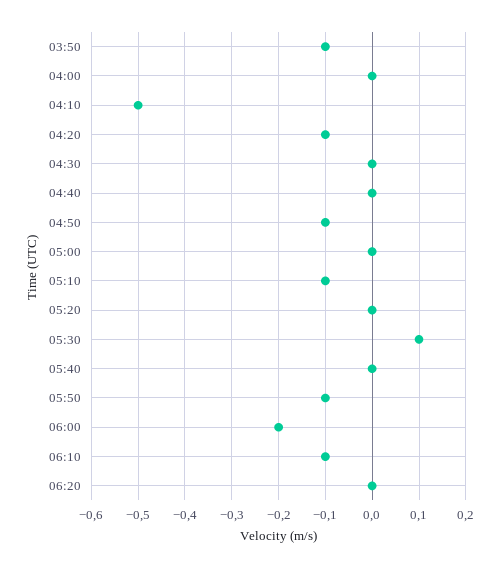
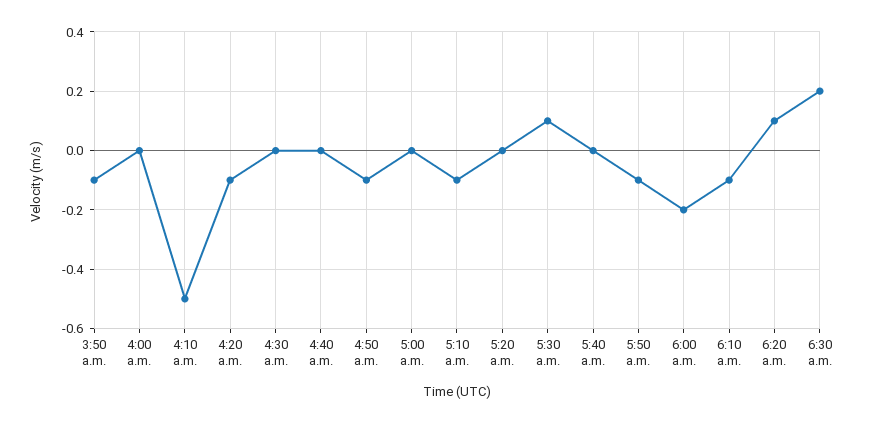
06:20: 0 -> 0.1
6:30 a.m.: none -> 0.2

